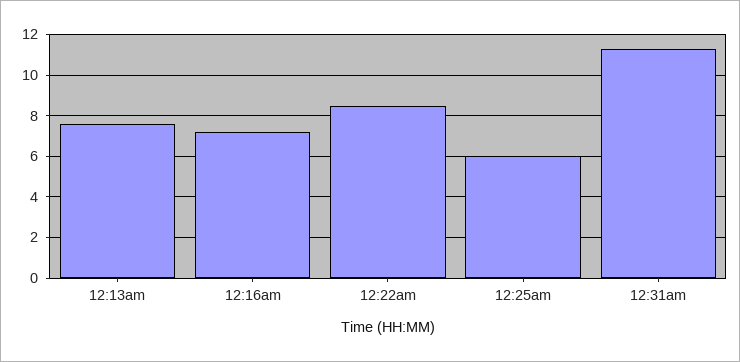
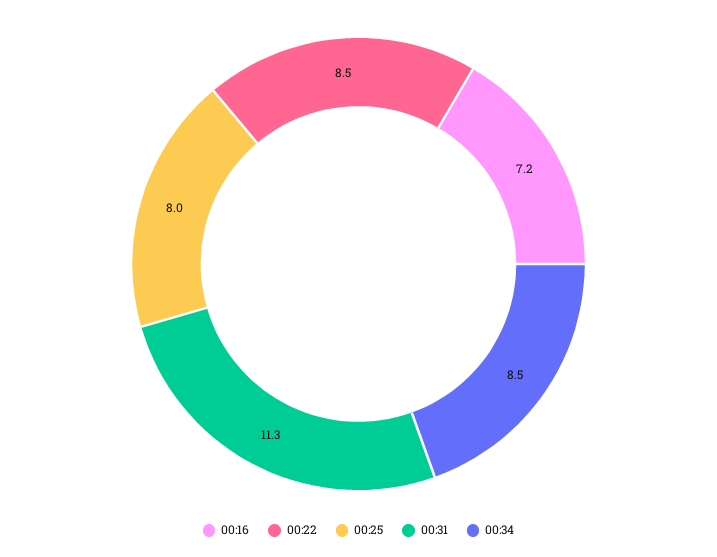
12:13am: 7.5 -> none
12:25am: 6 -> 8
00:34: none -> 8.5

